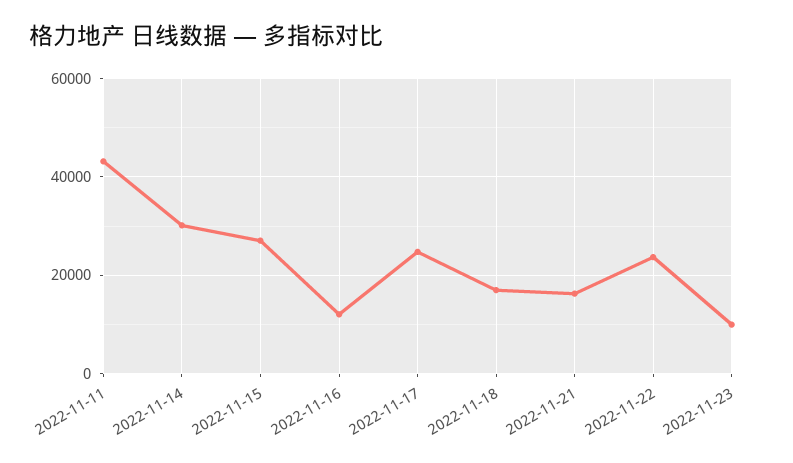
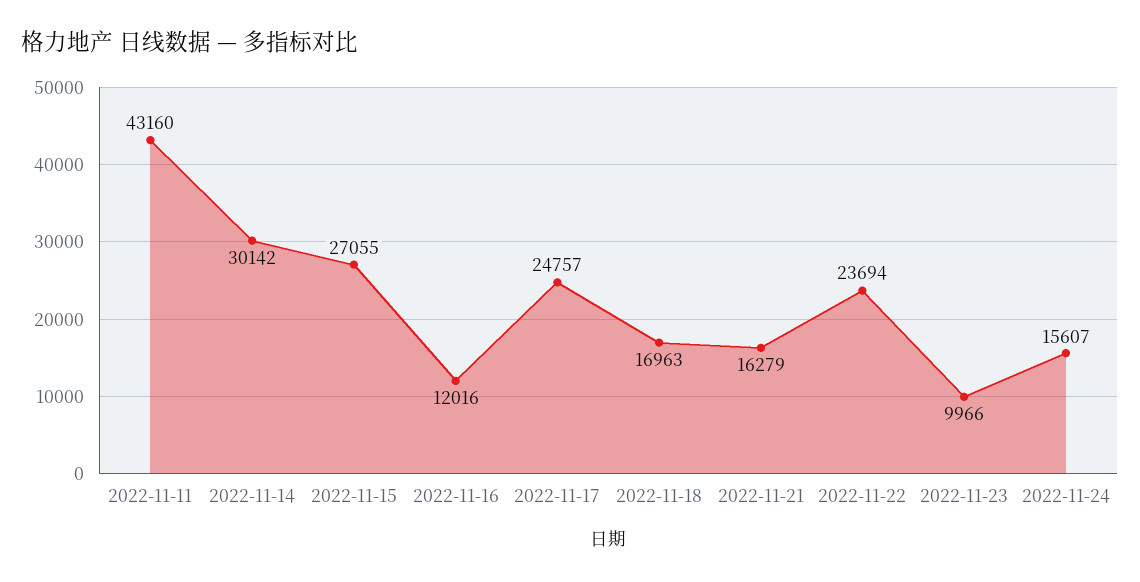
2022-11-24: none -> 15607

